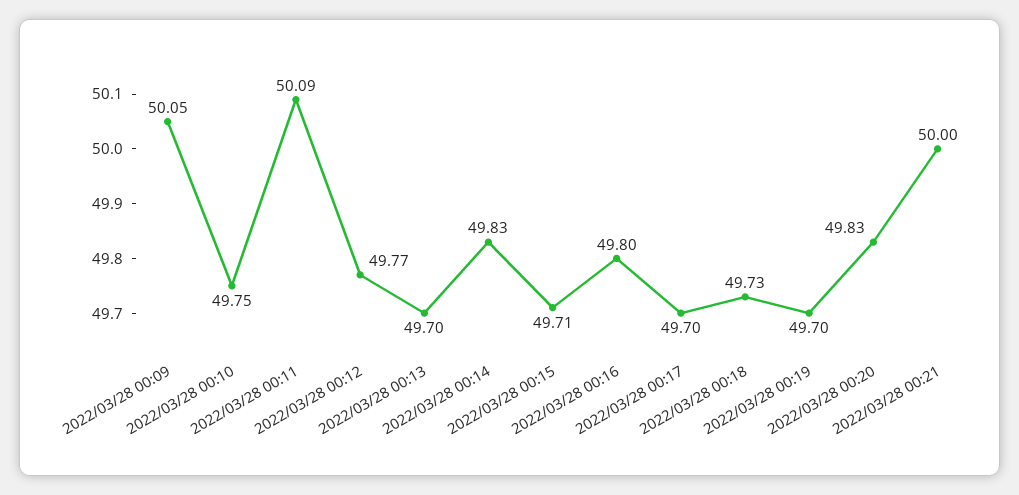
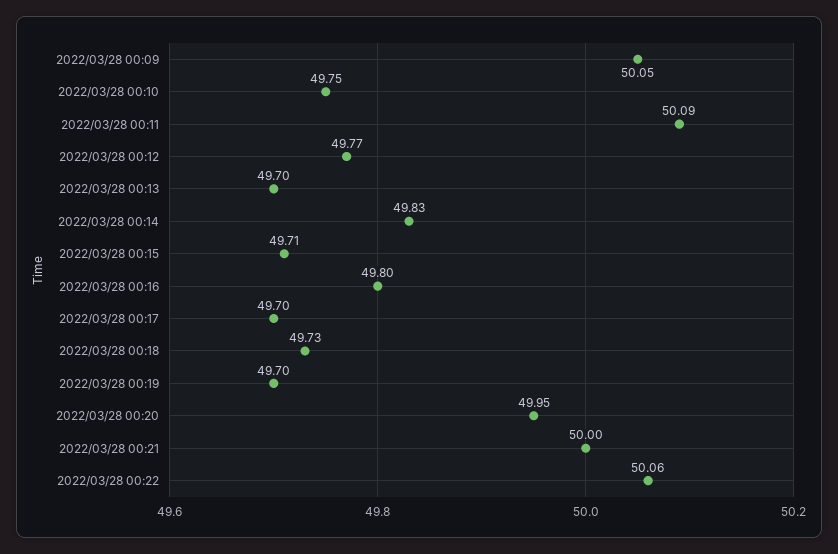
2022/03/28 00:20: 49.83 -> 49.95
2022/03/28 00:22: none -> 50.06

